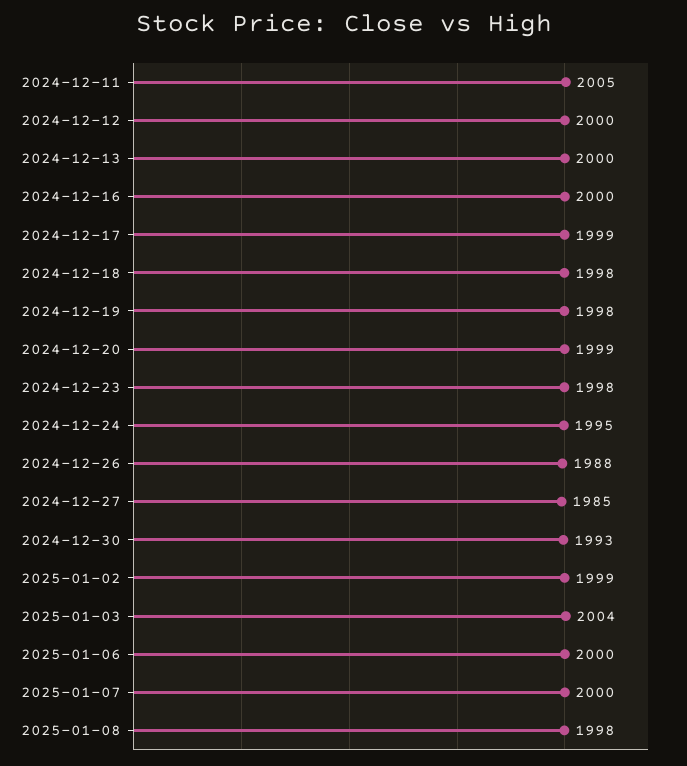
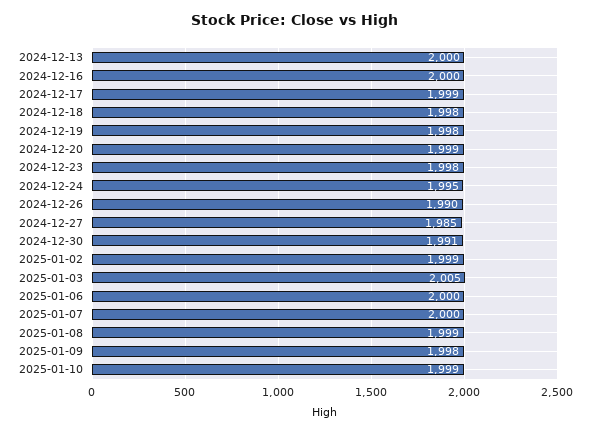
2024-12-11: 2005 -> none
2024-12-12: 2000 -> none
2024-12-26: 1988 -> 1990
2024-12-30: 1993 -> 1991
2025-01-03: 2004 -> 2005
2025-01-08: 1998 -> 1999
2025-01-09: none -> 1998
2025-01-10: none -> 1999

